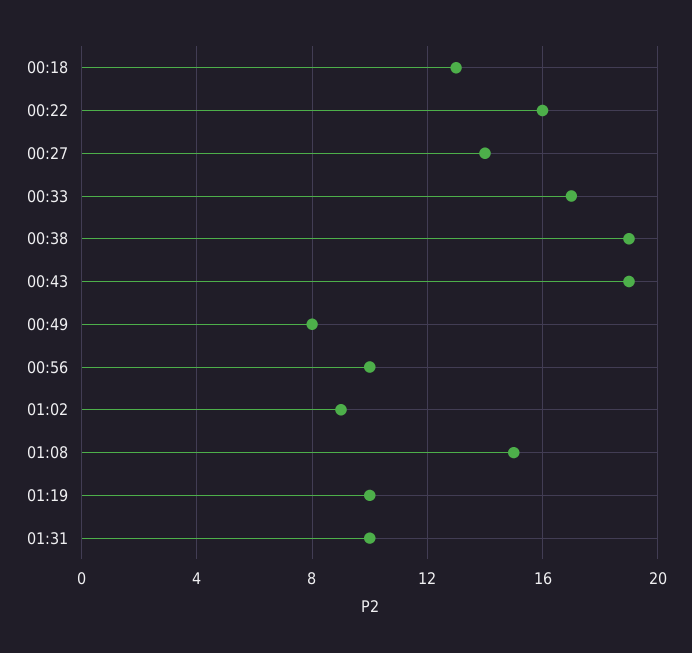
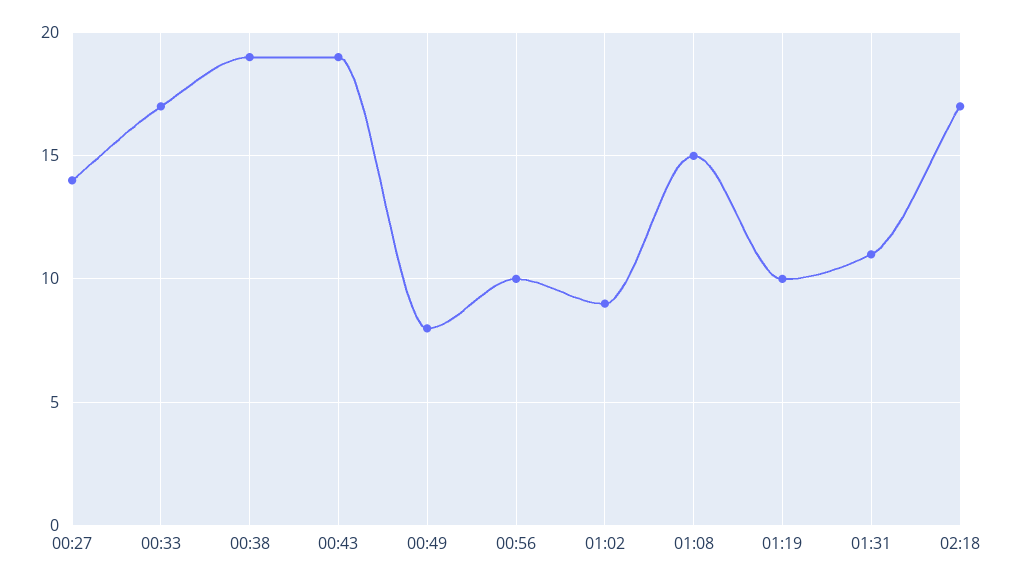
00:18: 13 -> none
00:22: 16 -> none
01:31: 10 -> 11
02:18: none -> 17

